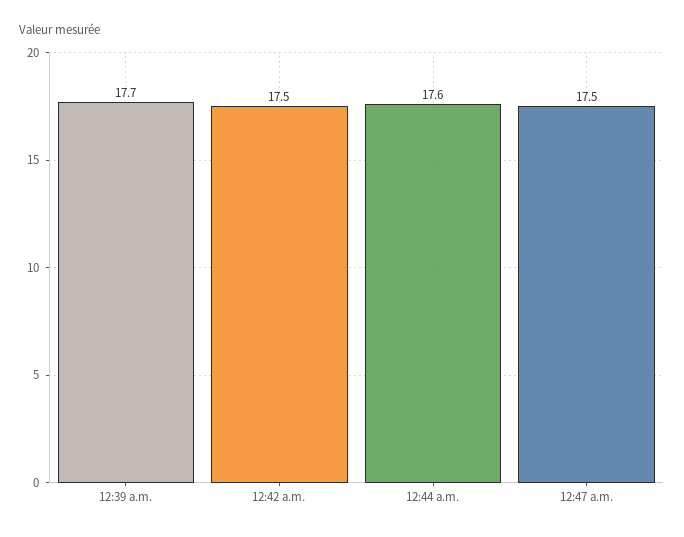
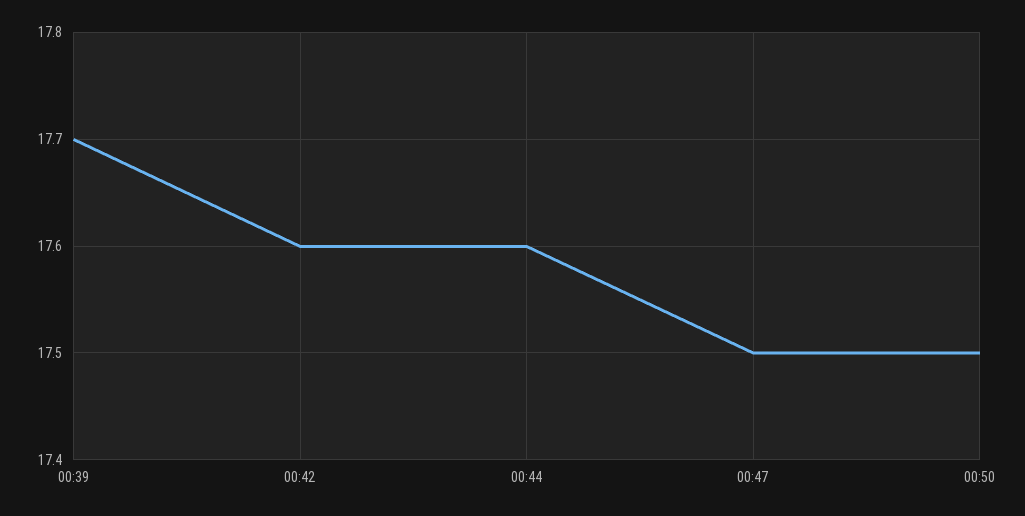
12:42 a.m.: 17.5 -> 17.6
00:50: none -> 17.5

